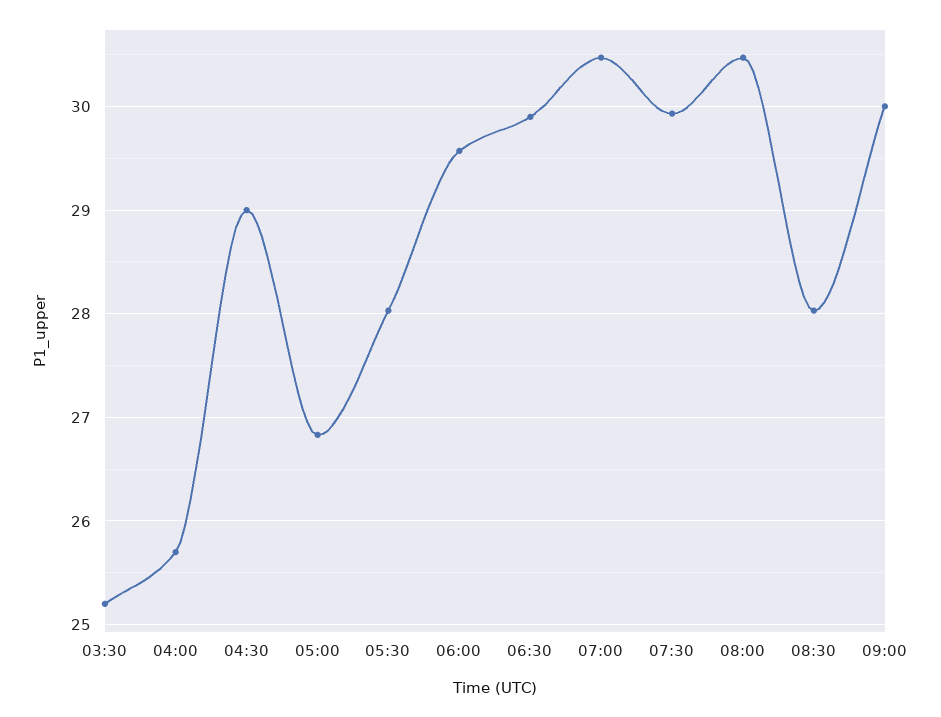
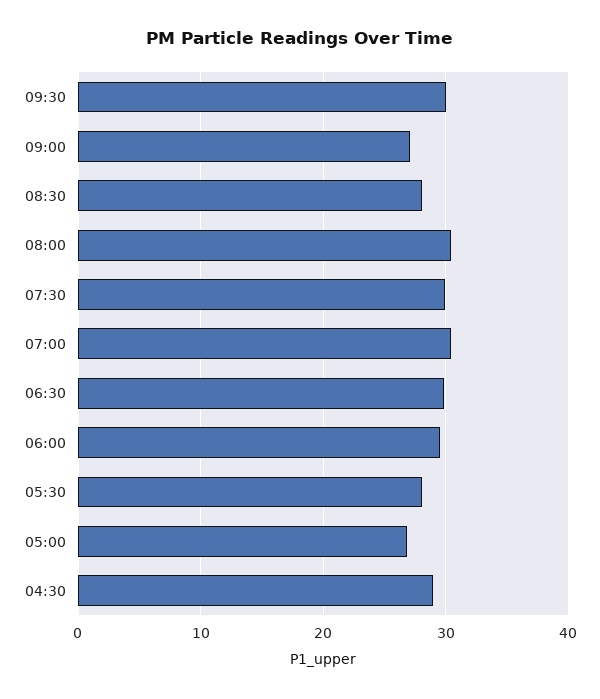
03:30: 25.2 -> none
04:00: 25.7 -> none
09:00: 30 -> 27
09:30: none -> 30

